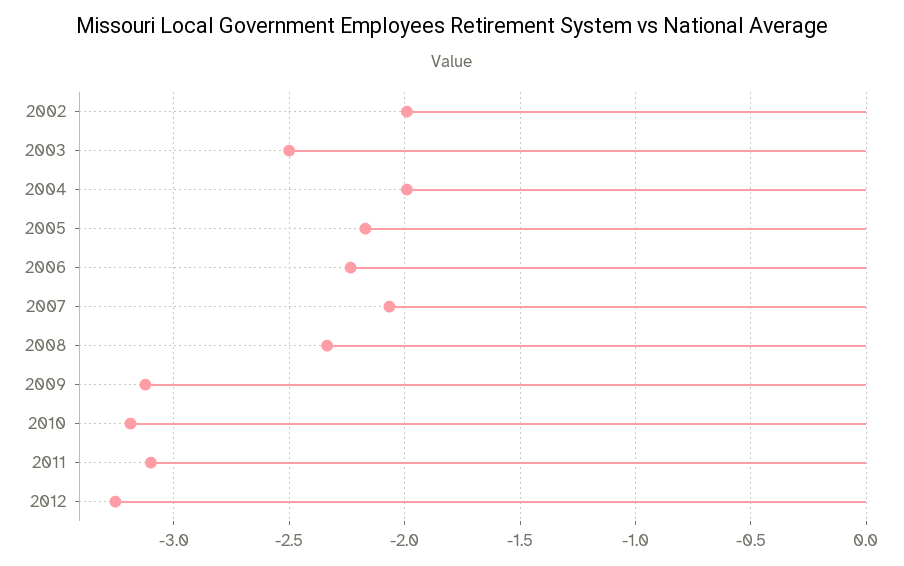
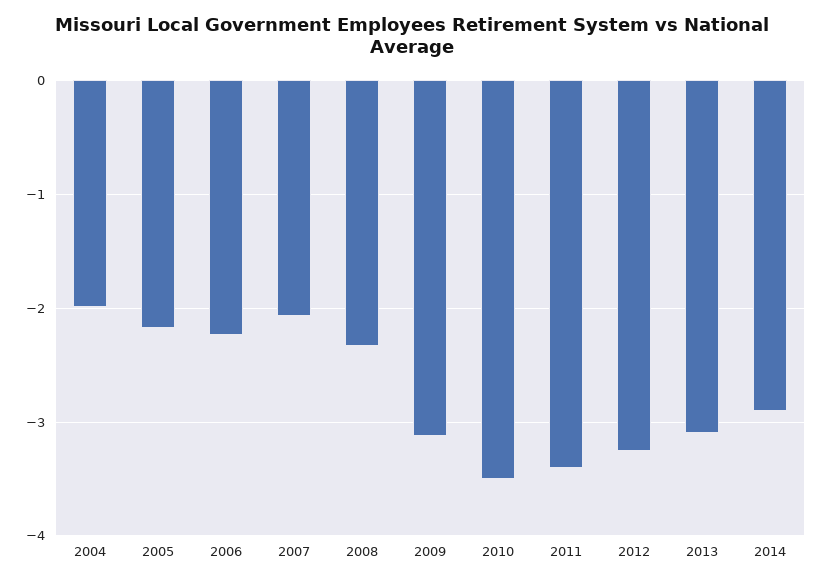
2002: -2 -> none
2003: -2.5 -> none
2010: -3.2 -> -3.5
2011: -3.1 -> -3.4
2013: none -> -3.1
2014: none -> -2.9

